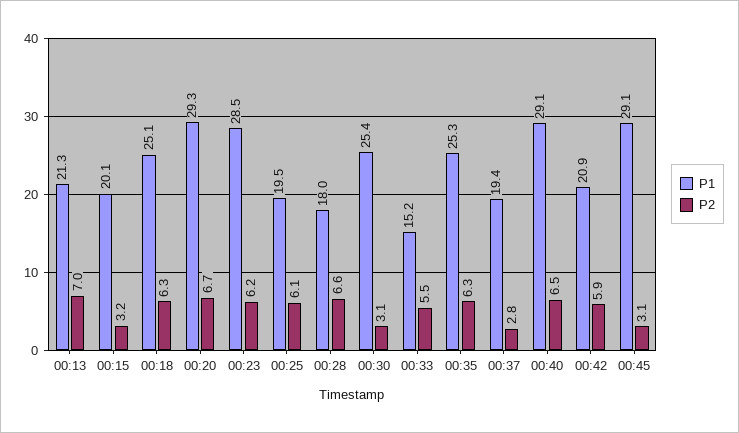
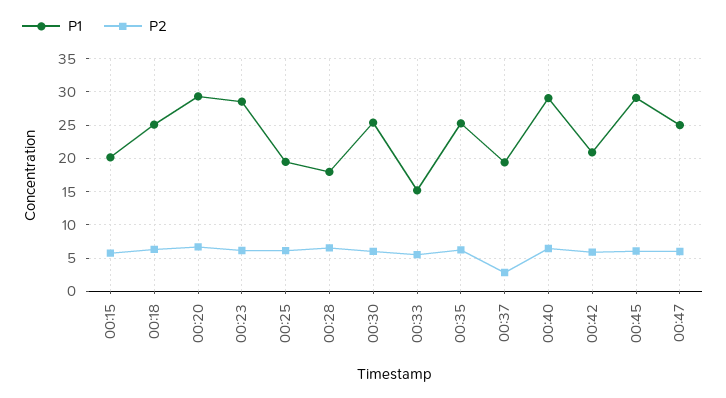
P1, 00:13: 21.3 -> none
P2, 00:13: 7 -> none
P2, 00:15: 3.2 -> 6
P2, 00:30: 3.1 -> 6
P2, 00:45: 3.1 -> 6
P1, 00:47: none -> 25
P2, 00:47: none -> 6

